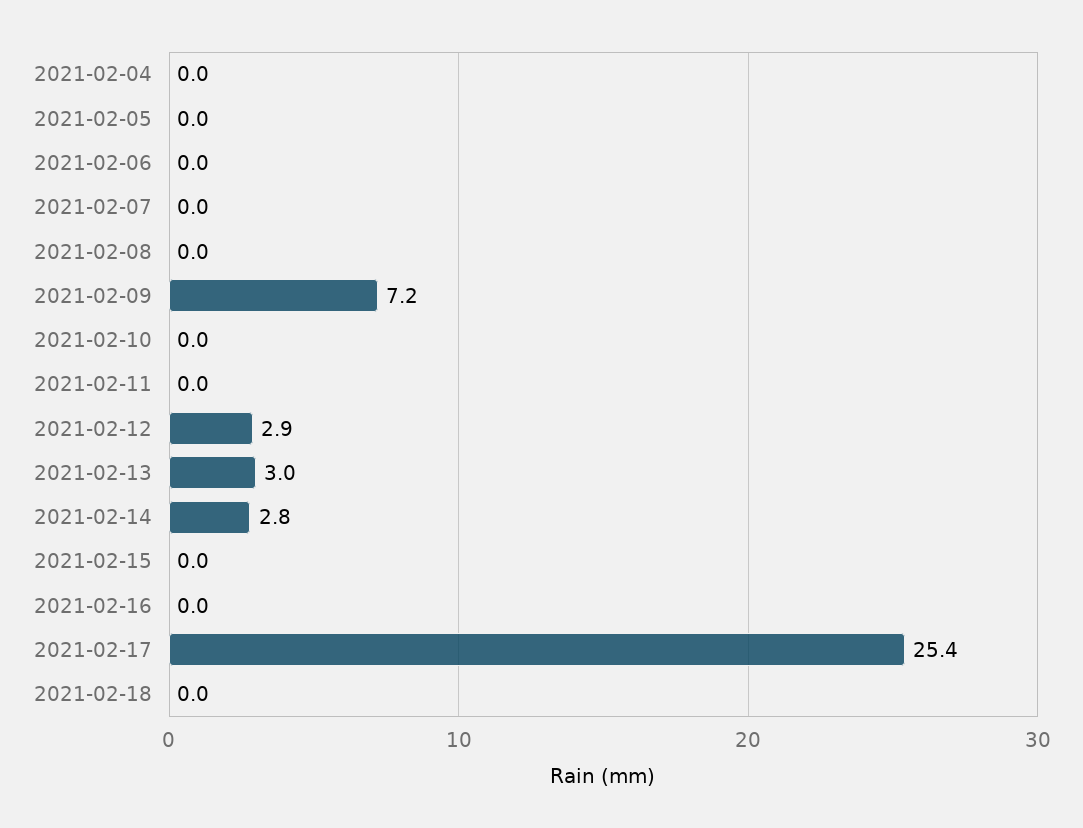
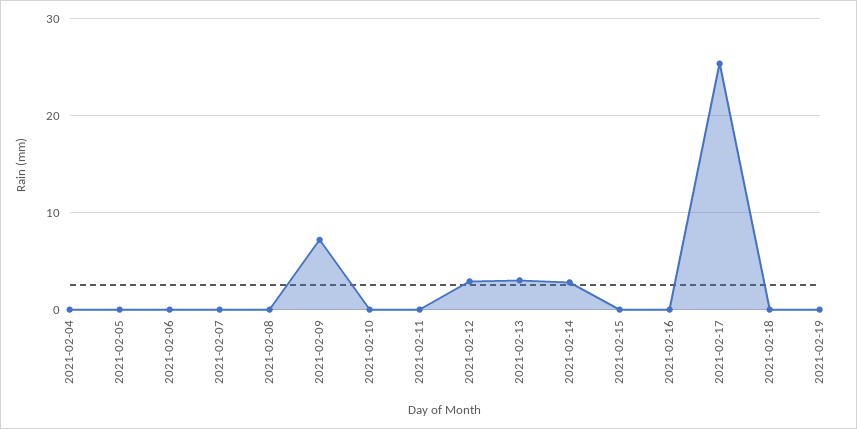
2021-02-19: none -> 0

